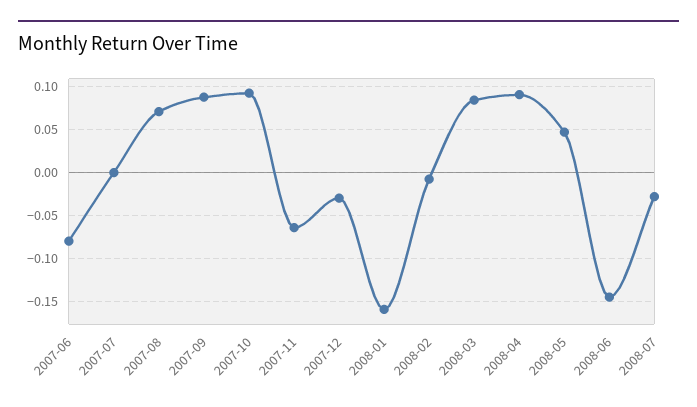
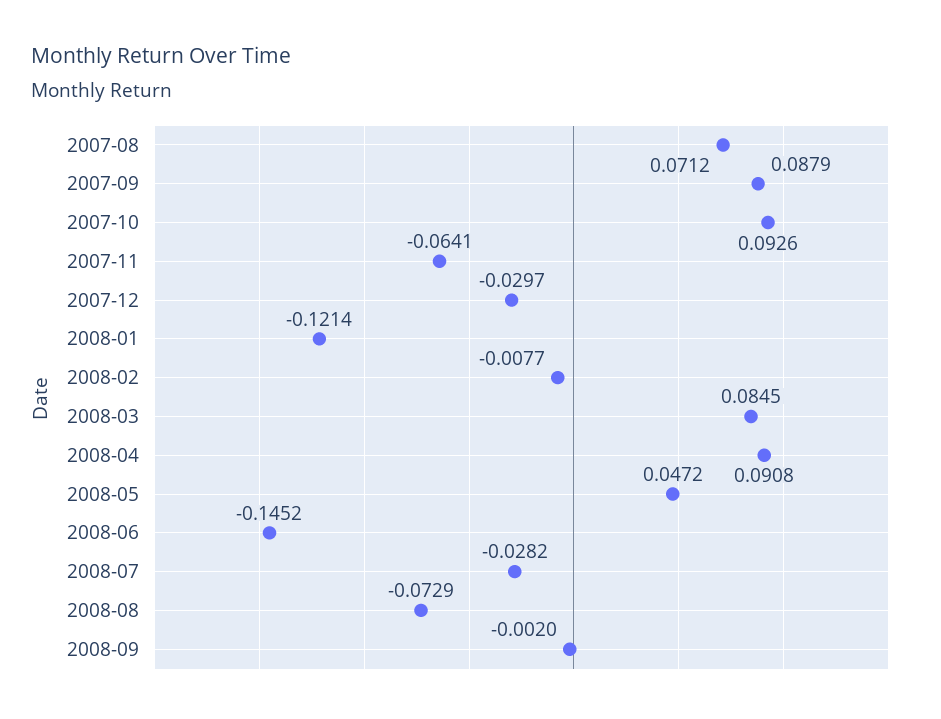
2007-06: -0.08 -> none
2007-07: 0 -> none
2008-01: -0.16 -> -0.1214
2008-08: none -> -0.0729
2008-09: none -> -0.002

